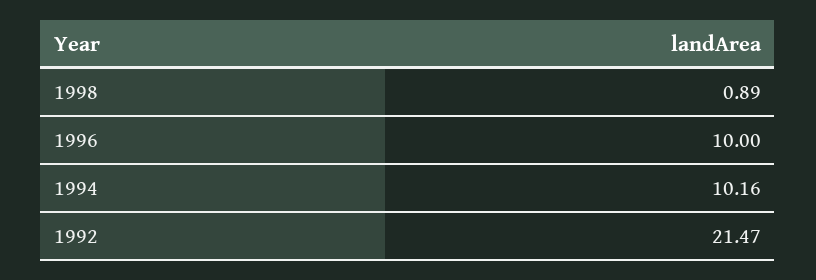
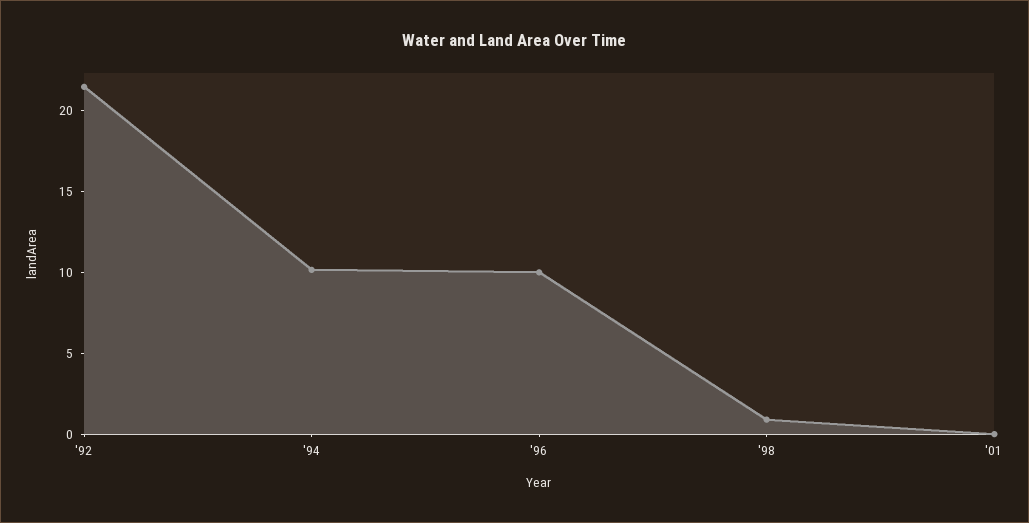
'01: none -> 0

